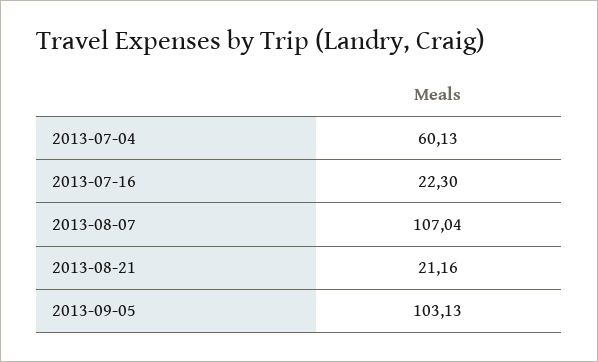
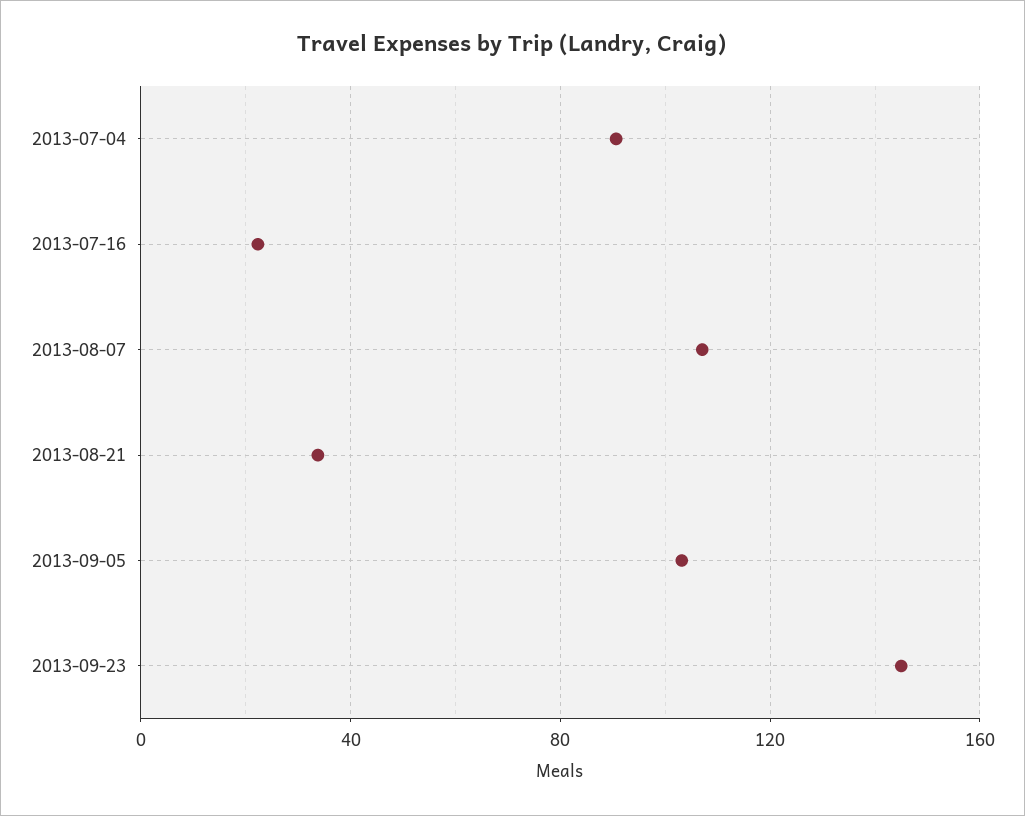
2013-07-04: 60.13 -> 90
2013-08-21: 21.16 -> 35
2013-09-23: none -> 145

